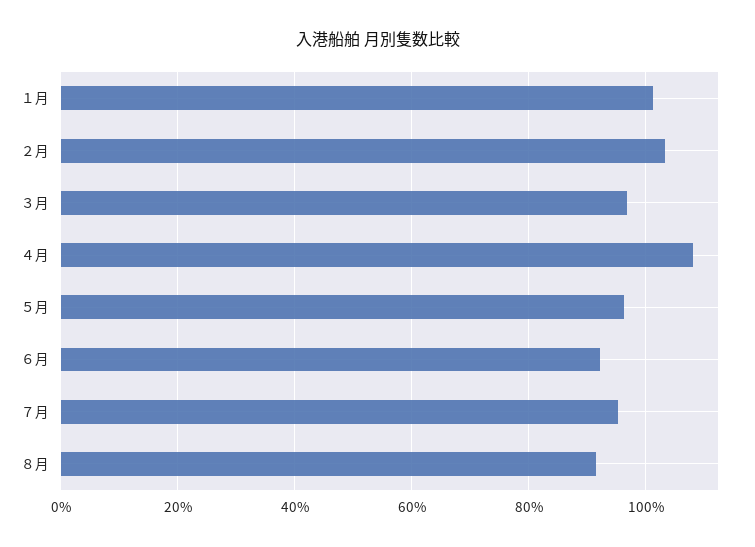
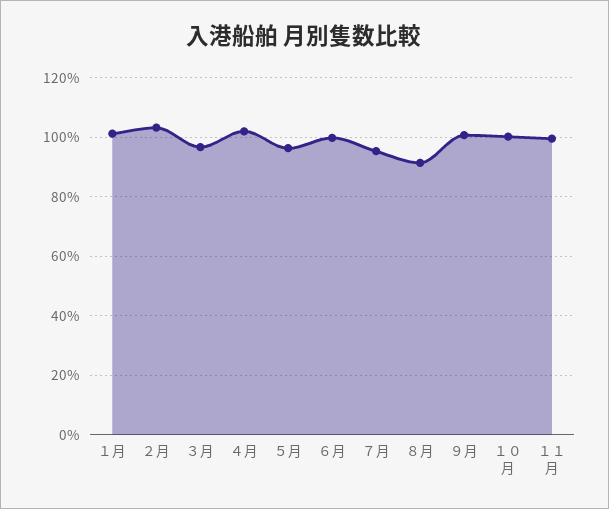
４月: 108 -> 102.5
６月: 92 -> 100
９月: none -> 100
１０月: none -> 100
１１月: none -> 100

